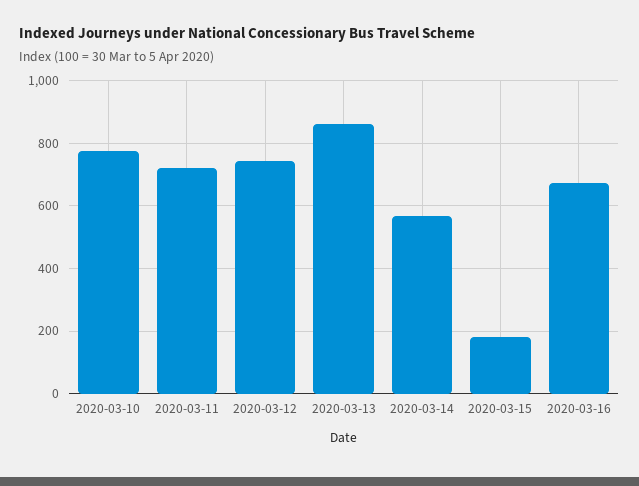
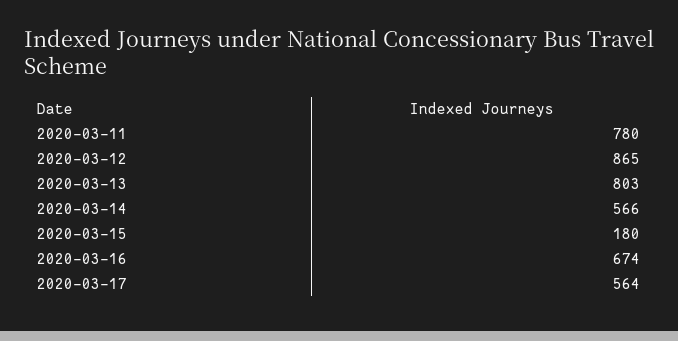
2020-03-10: 780 -> none
2020-03-11: 720 -> 780
2020-03-12: 740 -> 865
2020-03-13: 860 -> 803
2020-03-17: none -> 564

